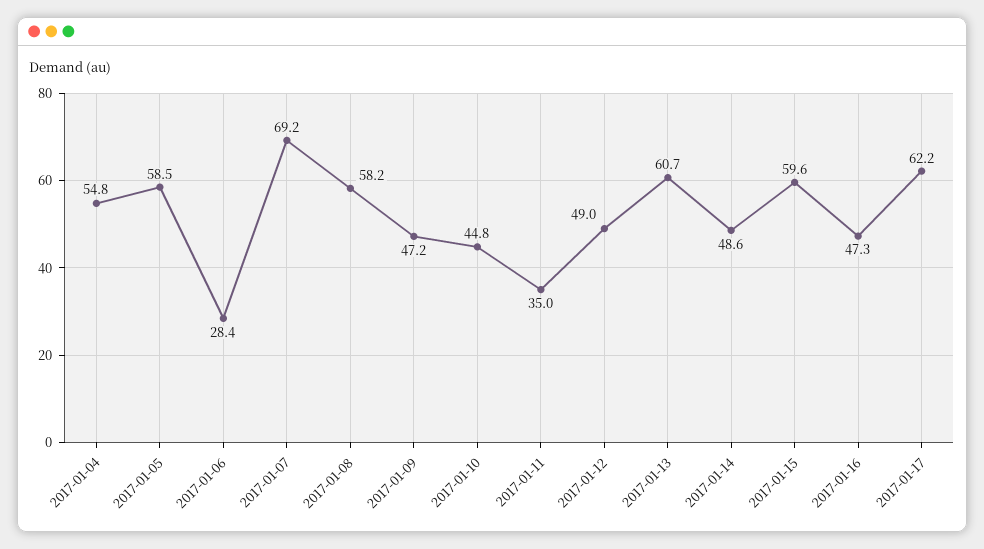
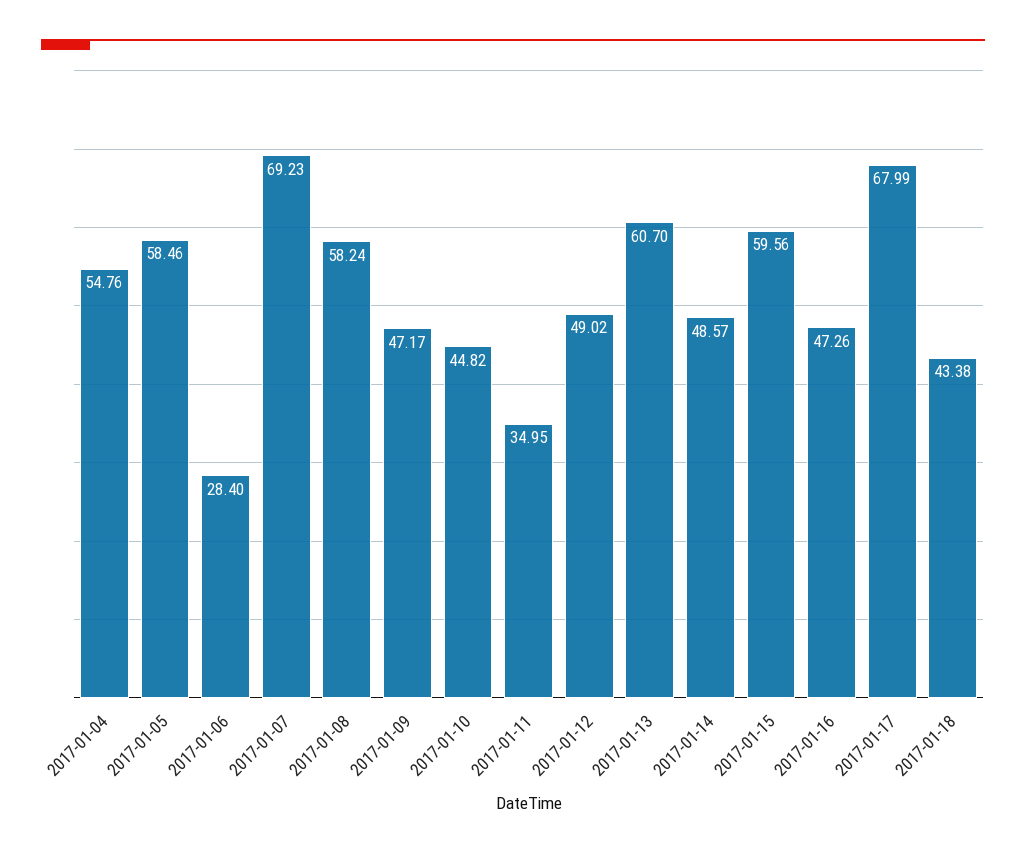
2017-01-17: 62.2 -> 67.99
2017-01-18: none -> 43.38

